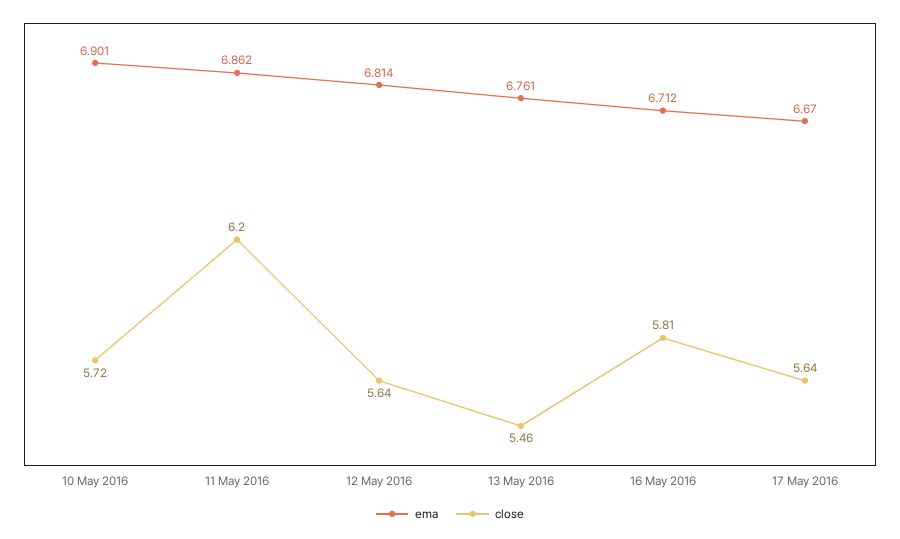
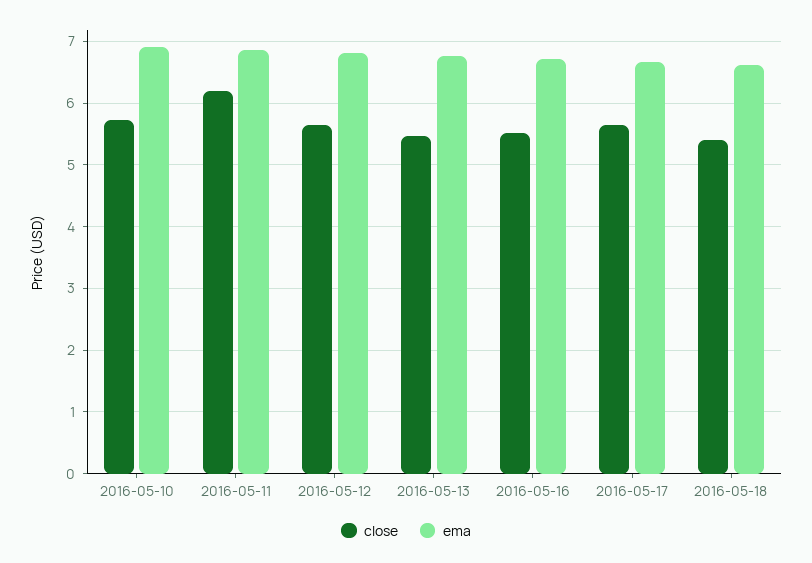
close, 16 May 2016: 5.81 -> 5.5
close, 2016-05-18: none -> 5.4
ema, 2016-05-18: none -> 6.6

